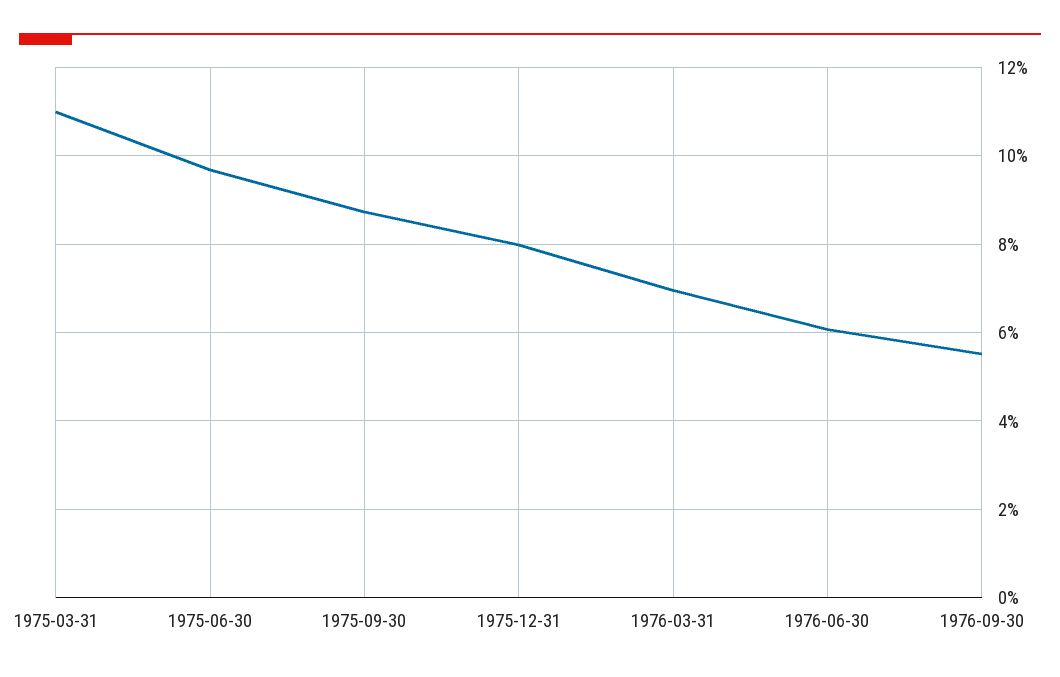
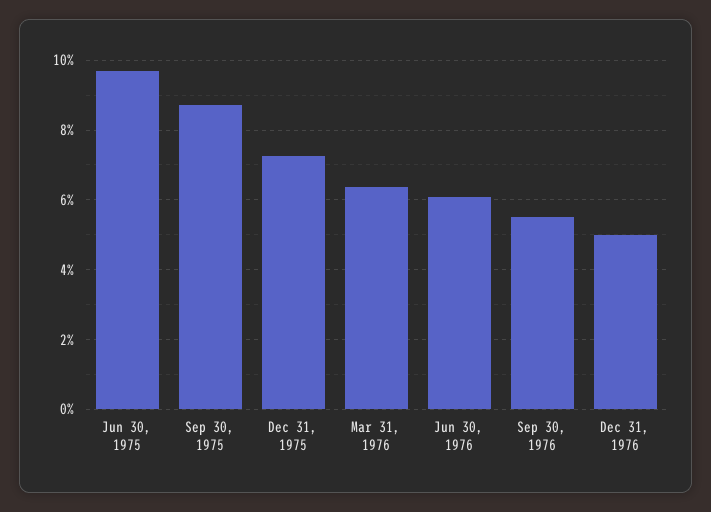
1975-03-31: 11 -> none
1975-12-31: 8 -> 7.2
1976-03-31: 7 -> 6.4
Dec 31, 1976: none -> 5

